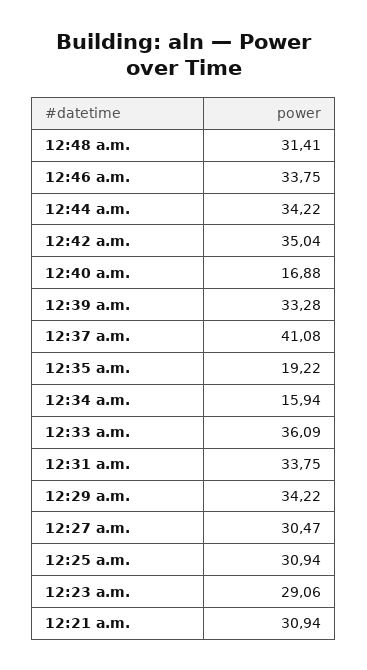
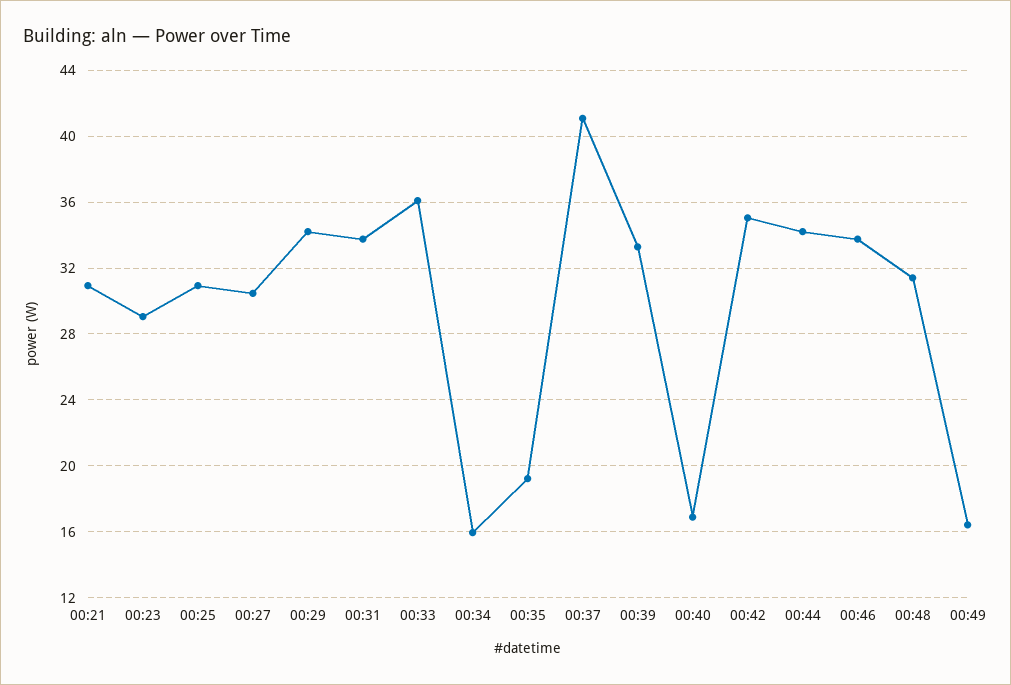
00:49: none -> 16.5

